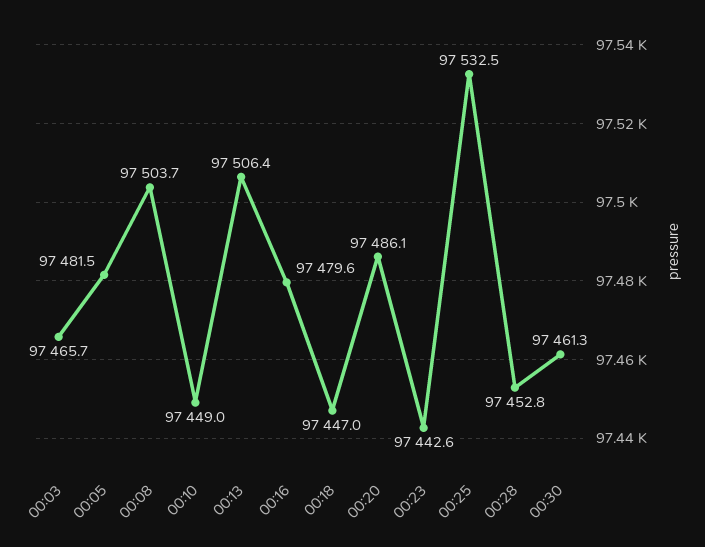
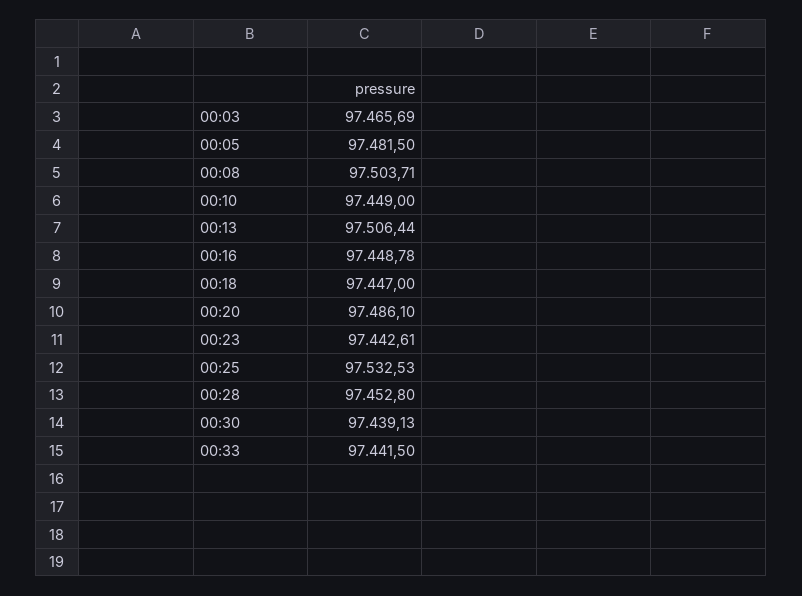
00:16: 97479.6 -> 97448.78
00:30: 97461.3 -> 97439.13
00:33: none -> 97441.5

